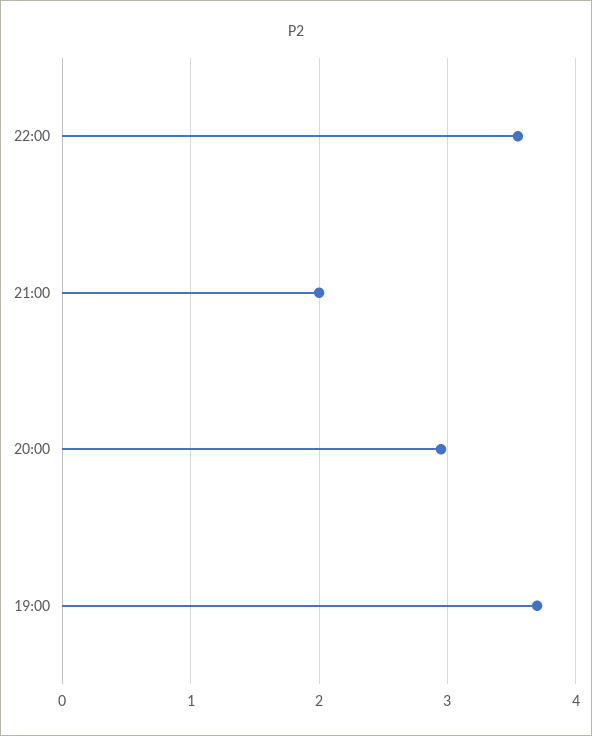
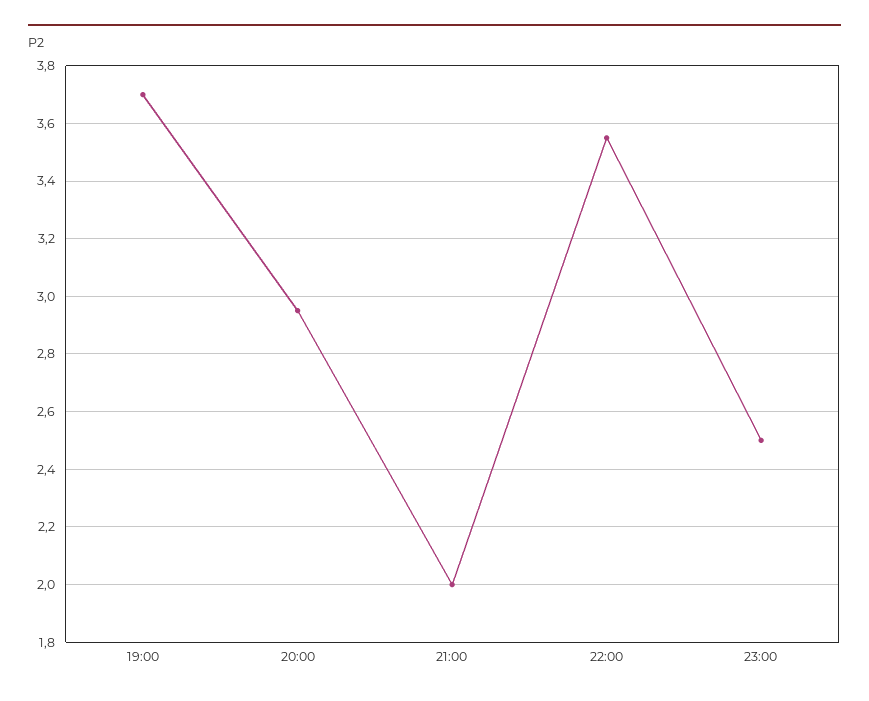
23:00: none -> 2.5

